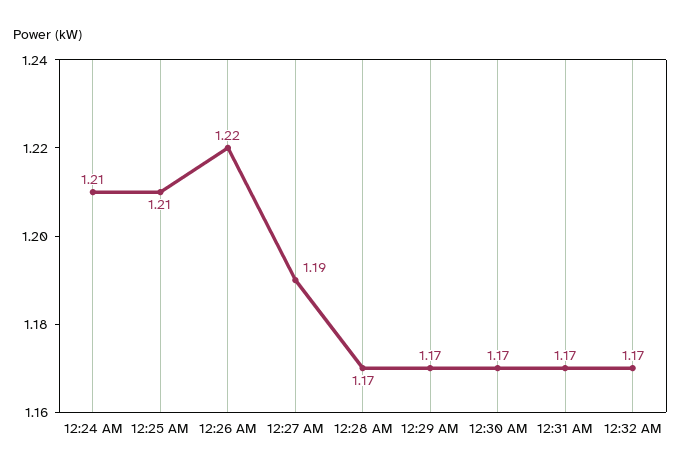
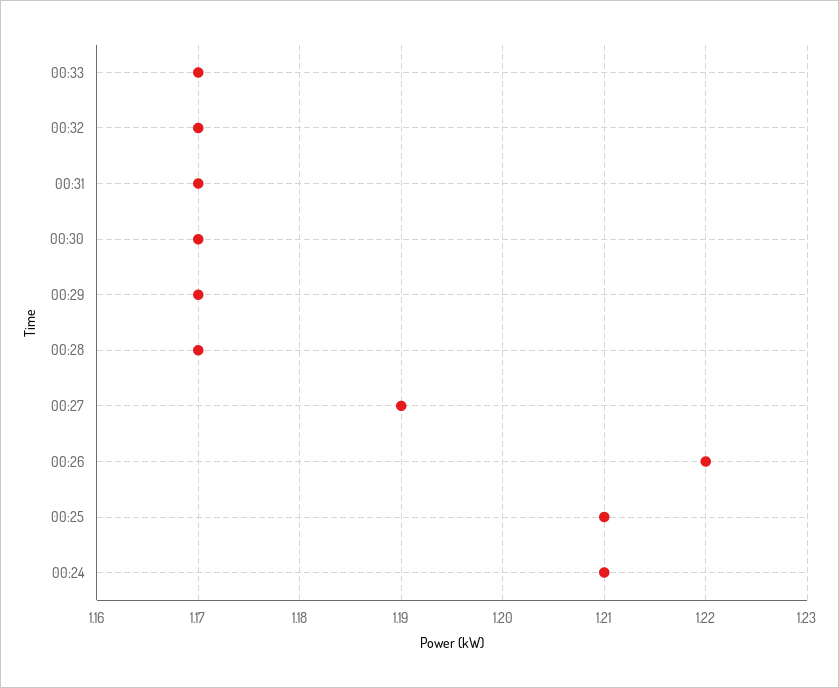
00:33: none -> 1.17

